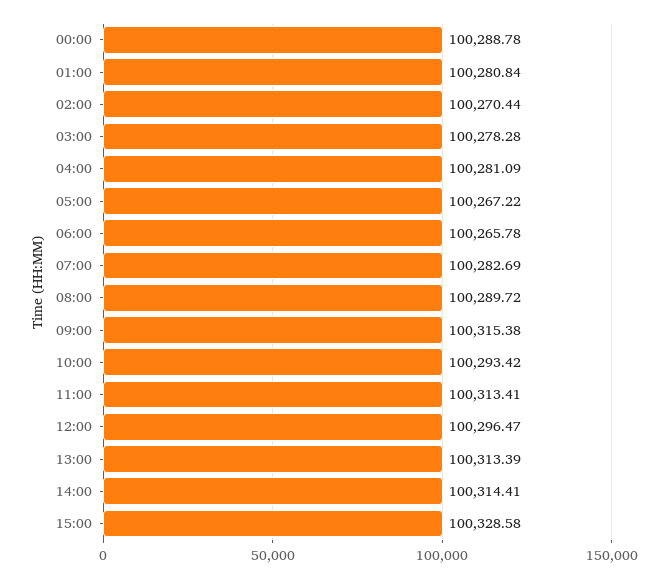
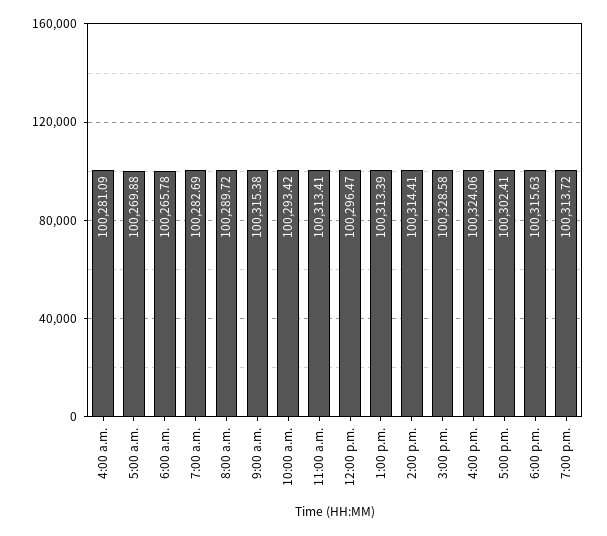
00:00: 100288.78 -> none
01:00: 100280.84 -> none
02:00: 100270.44 -> none
03:00: 100278.28 -> none
05:00: 100267.22 -> 100269.88
4:00 p.m.: none -> 100324.06
5:00 p.m.: none -> 100302.41
6:00 p.m.: none -> 100315.63
7:00 p.m.: none -> 100313.72

